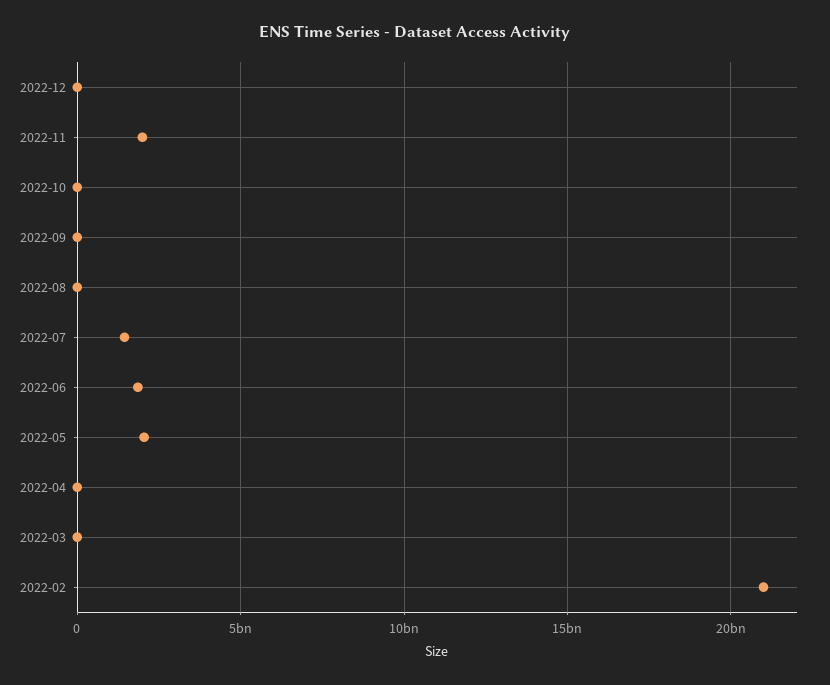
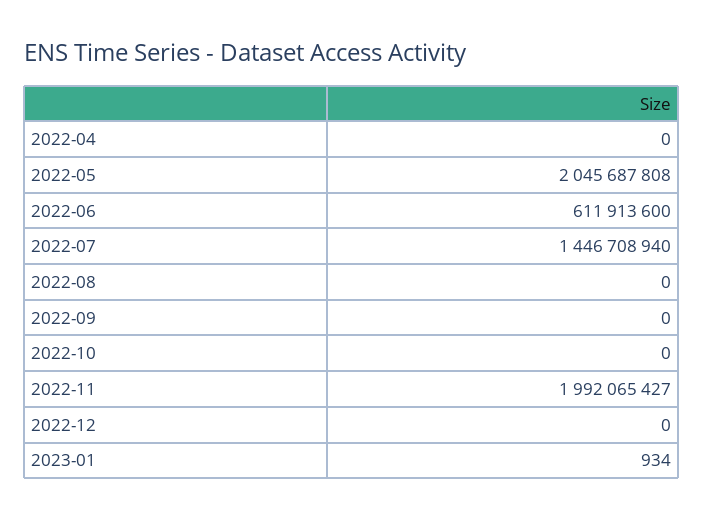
2022-06: 2000000000 -> 611913600
2022-03: 0 -> none
2022-02: 21000000000 -> none
2023-01: none -> 934

